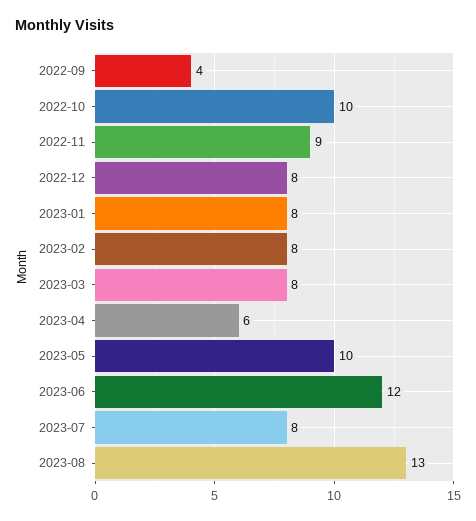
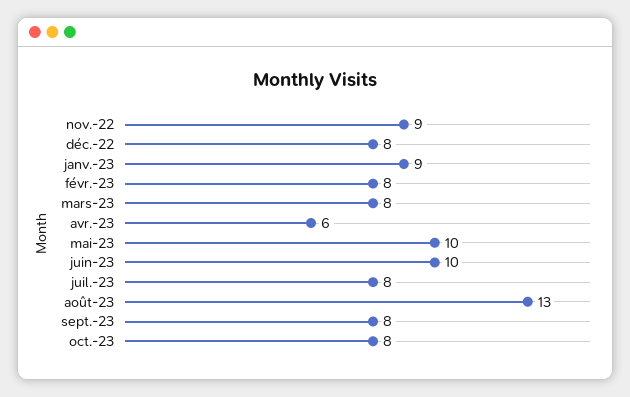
2022-09: 4 -> none
2022-10: 10 -> none
2023-01: 8 -> 9
2023-06: 12 -> 10
sept.-23: none -> 8
oct.-23: none -> 8

